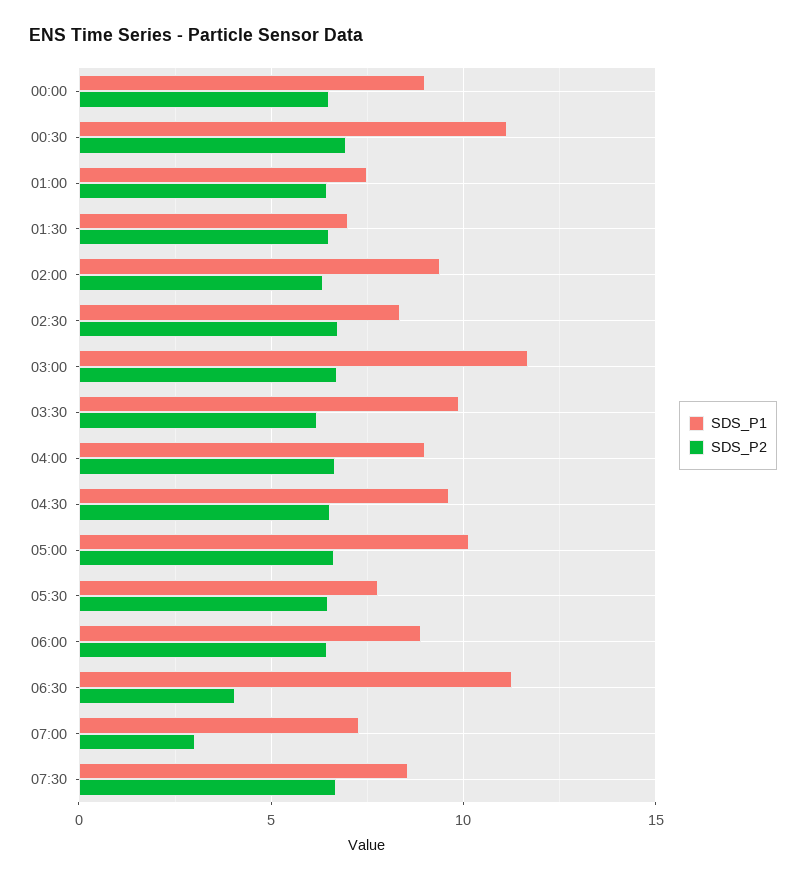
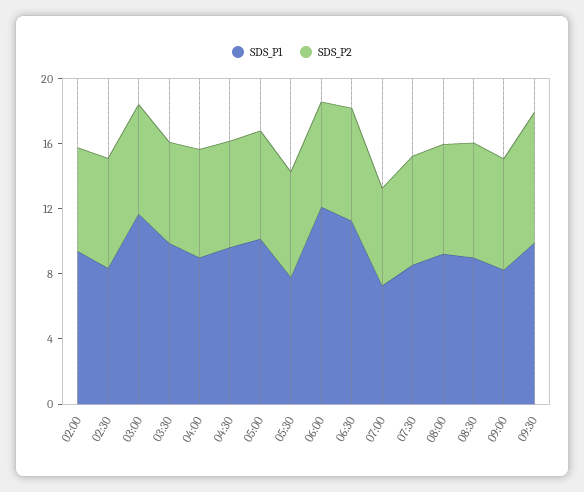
SDS_P1, 00:00: 9 -> none
SDS_P2, 00:00: 6.5 -> none
SDS_P1, 00:30: 11 -> none
SDS_P2, 00:30: 7 -> none
SDS_P1, 01:00: 7.5 -> none
SDS_P2, 01:00: 6.5 -> none
SDS_P1, 01:30: 7 -> none
SDS_P2, 01:30: 6.5 -> none
SDS_P1, 06:00: 9 -> 12
SDS_P2, 06:30: 4 -> 7
SDS_P2, 07:00: 3 -> 6
SDS_P1, 08:00: none -> 9
SDS_P2, 08:00: none -> 7
SDS_P1, 08:30: none -> 9
SDS_P2, 08:30: none -> 7
SDS_P1, 09:00: none -> 8
SDS_P2, 09:00: none -> 7
SDS_P1, 09:30: none -> 10
SDS_P2, 09:30: none -> 8

